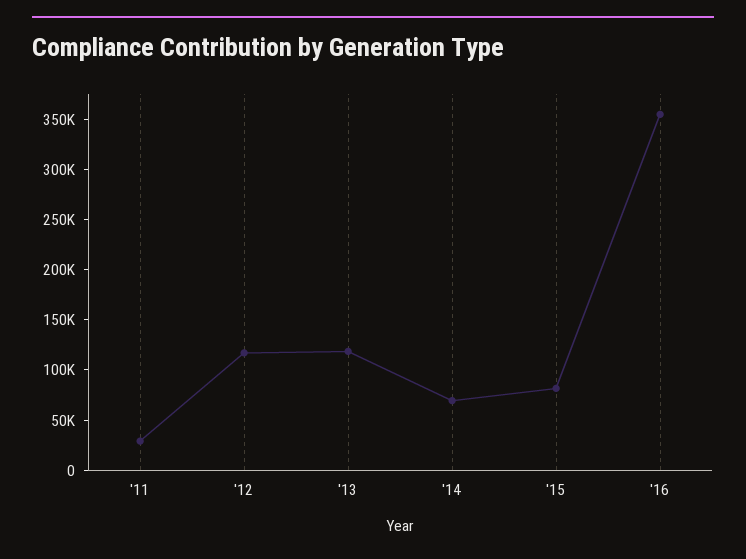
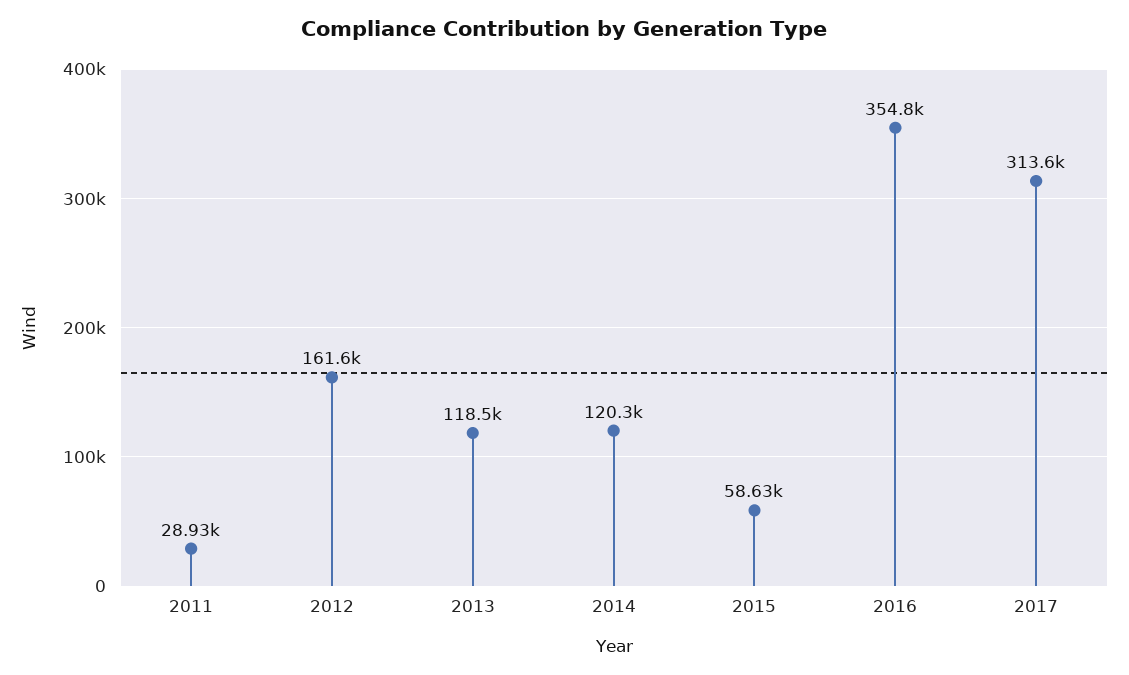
'12: 120000 -> 161600
'14: 70000 -> 120300
'15: 80000 -> 58630
2017: none -> 313600

